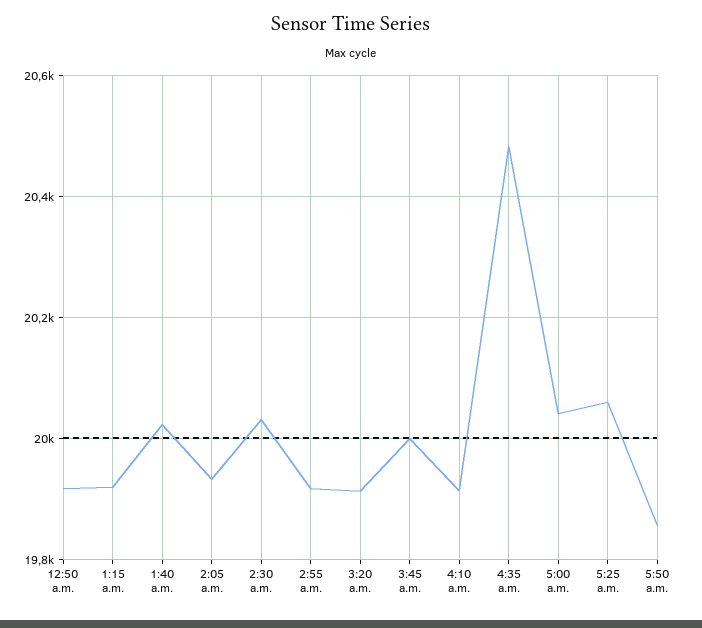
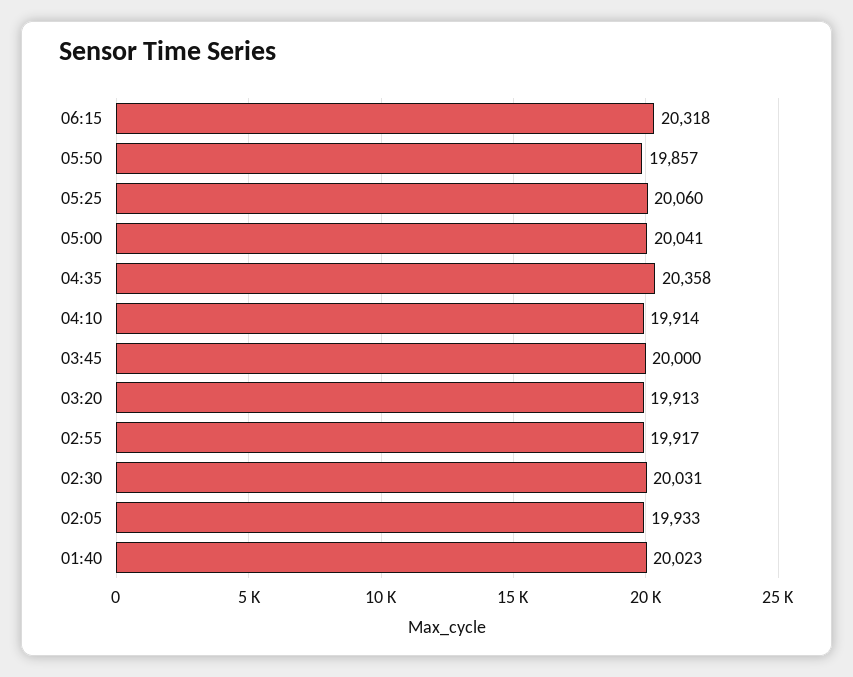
12:50 a.m.: 19920 -> none
1:15 a.m.: 19920 -> none
4:35 a.m.: 20480 -> 20358
06:15: none -> 20318

